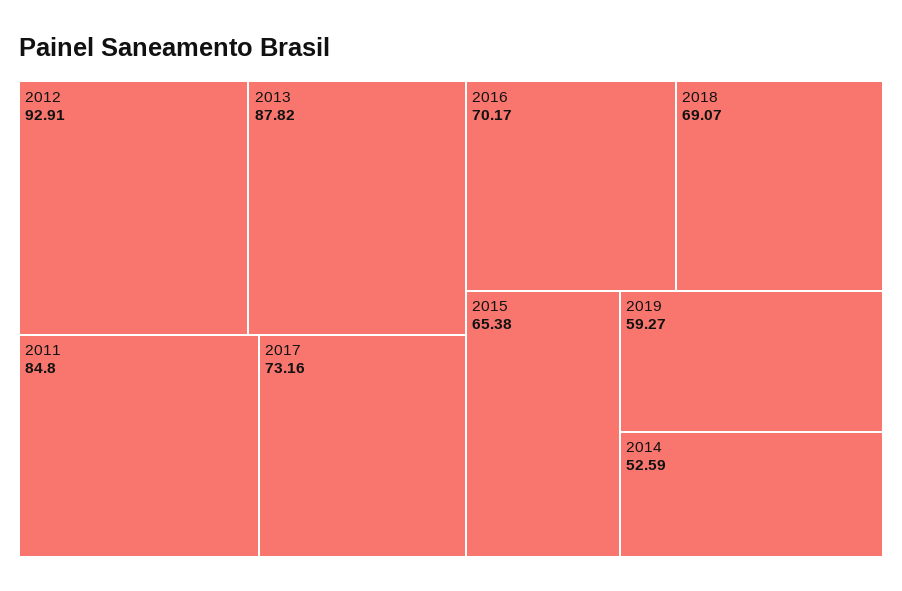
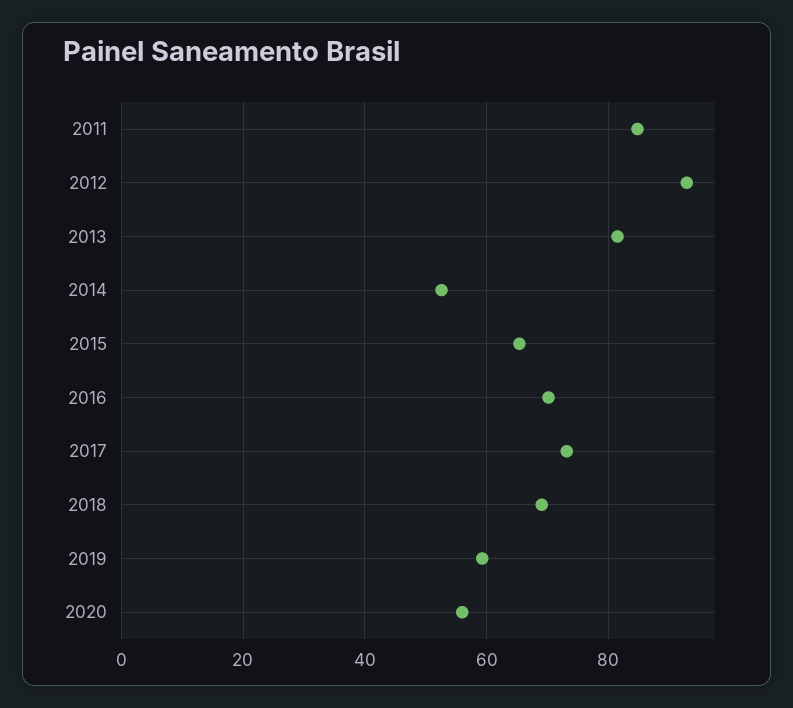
2013: 87.82 -> 82
2020: none -> 56

